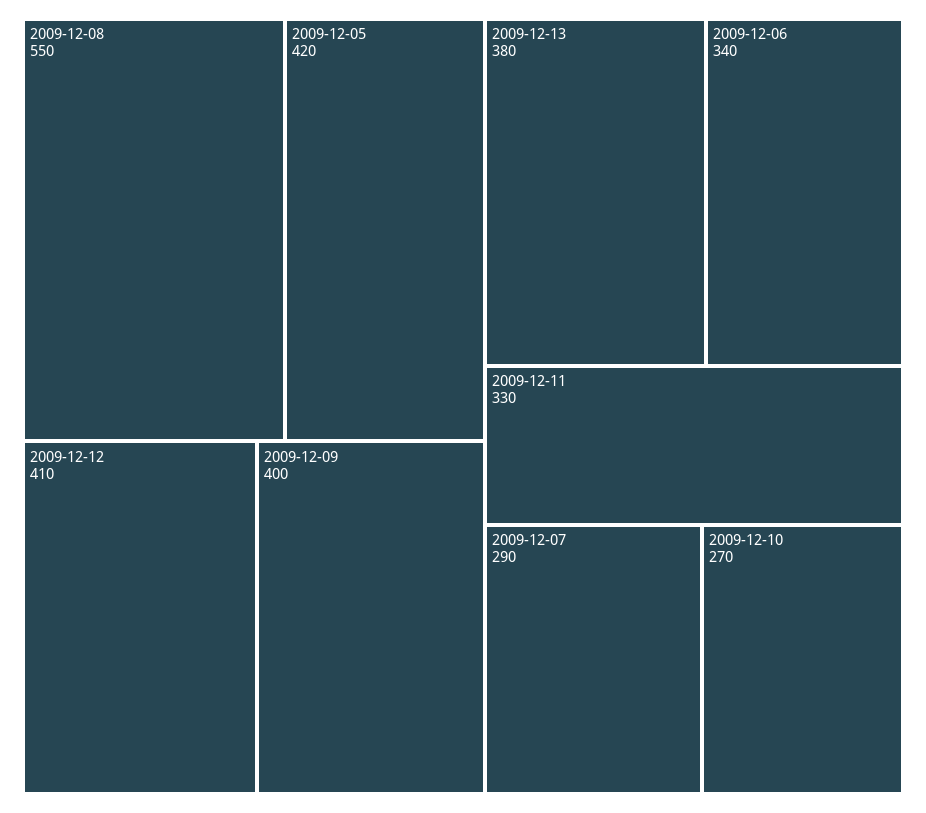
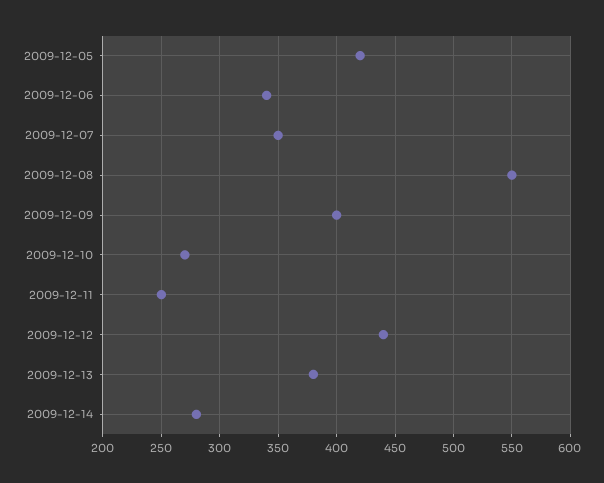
2009-12-12: 410 -> 440
2009-12-11: 330 -> 250
2009-12-07: 290 -> 350
2009-12-14: none -> 280

